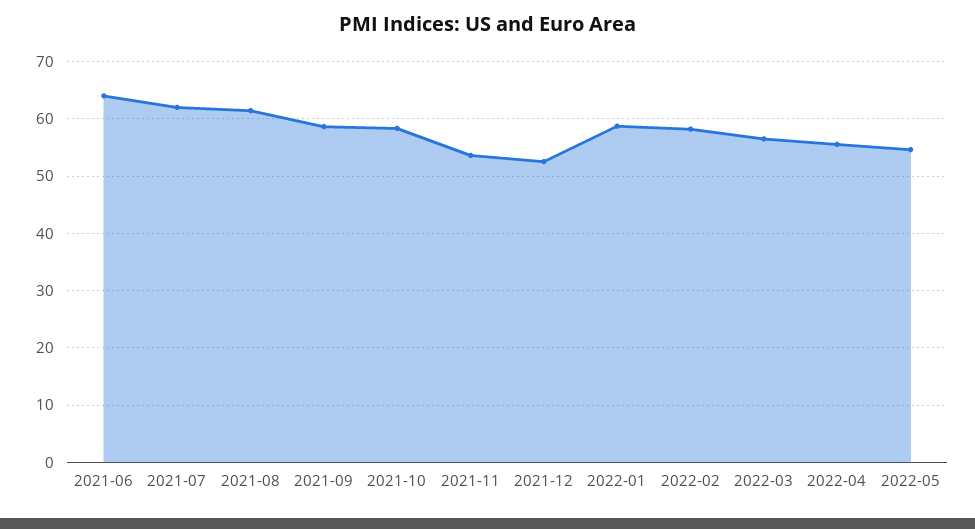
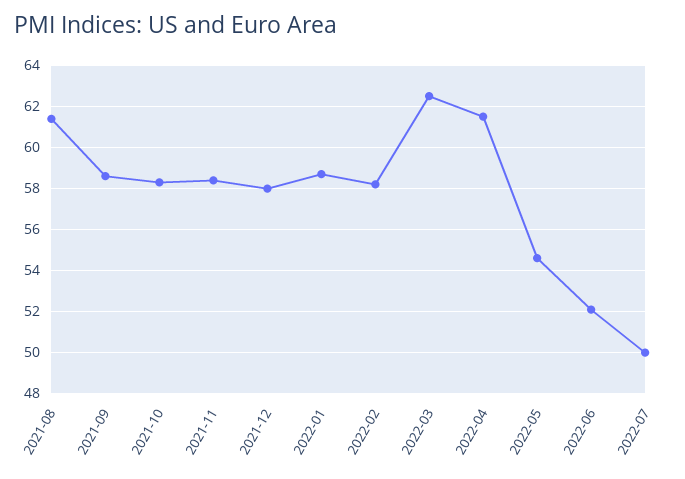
2021-06: 64 -> none
2021-07: 62 -> none
2021-11: 54 -> 58.5
2021-12: 52 -> 58
2022-03: 56 -> 62.5
2022-04: 56 -> 61.5
2022-06: none -> 52
2022-07: none -> 50

